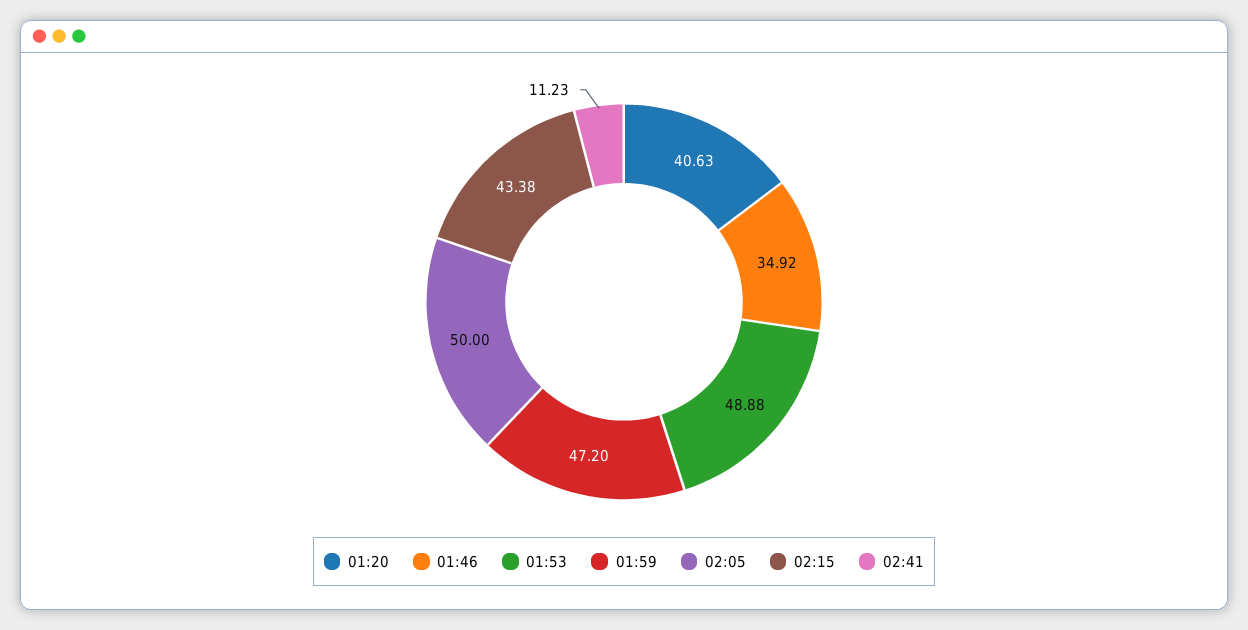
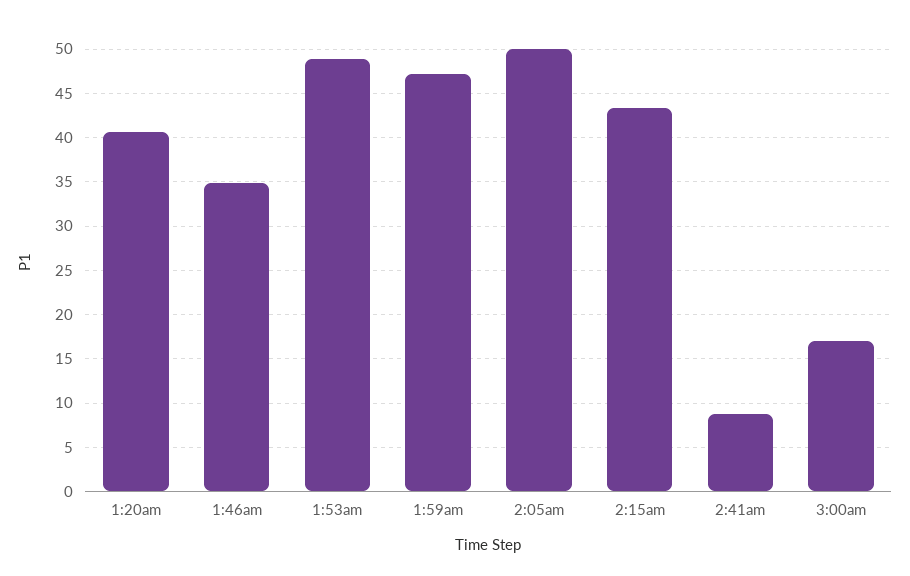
02:41: 11.23 -> 9
3:00am: none -> 17

